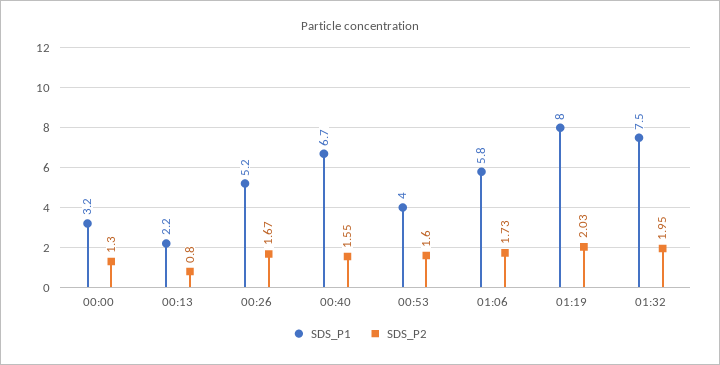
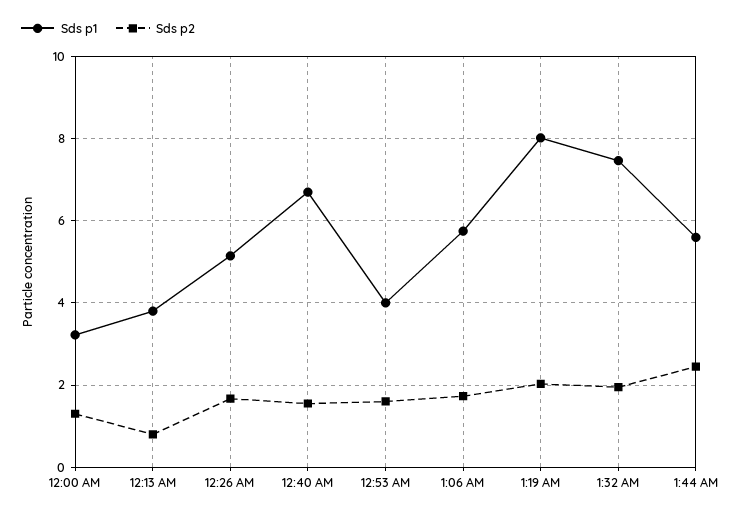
SDS_P1, 00:13: 2.2 -> 3.8
SDS_P1, 1:44 AM: none -> 5.6
SDS_P2, 1:44 AM: none -> 2.4

